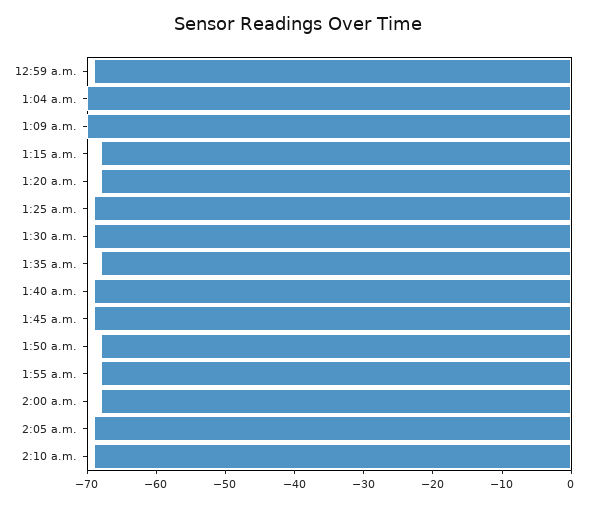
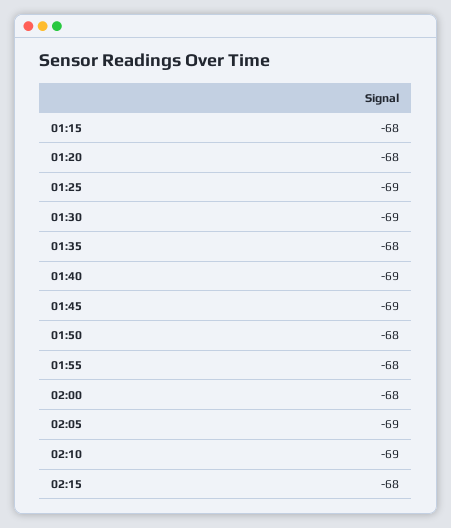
12:59 a.m.: -70 -> none
1:04 a.m.: -70 -> none
1:09 a.m.: -70 -> none
02:15: none -> -68

